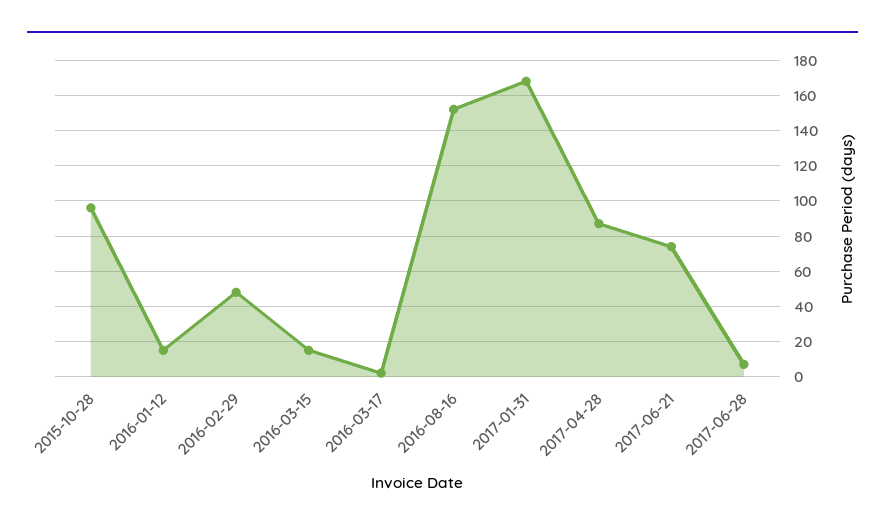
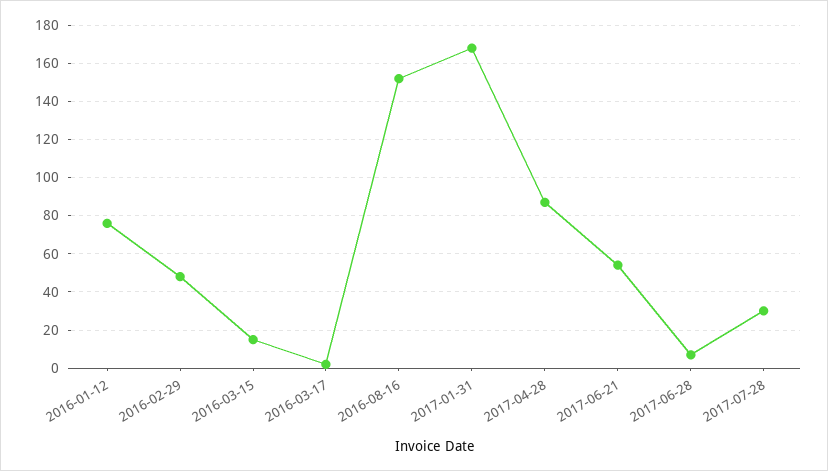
2015-10-28: 95 -> none
2016-01-12: 15 -> 75
2017-06-21: 75 -> 55
2017-07-28: none -> 30

